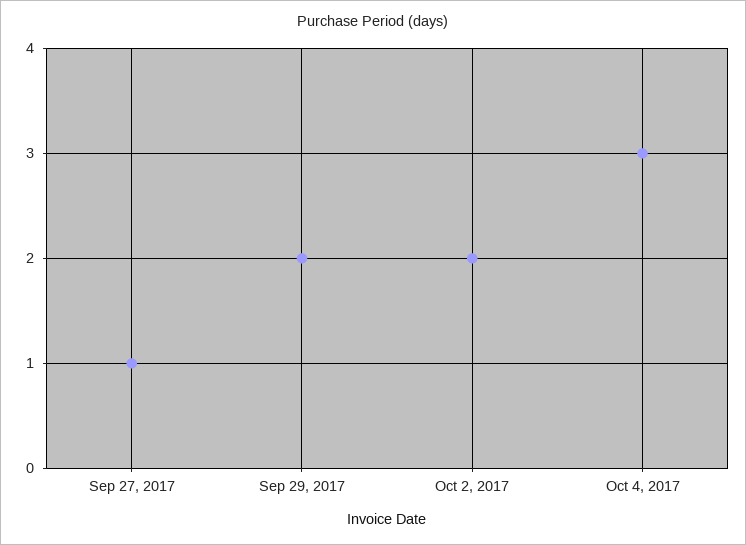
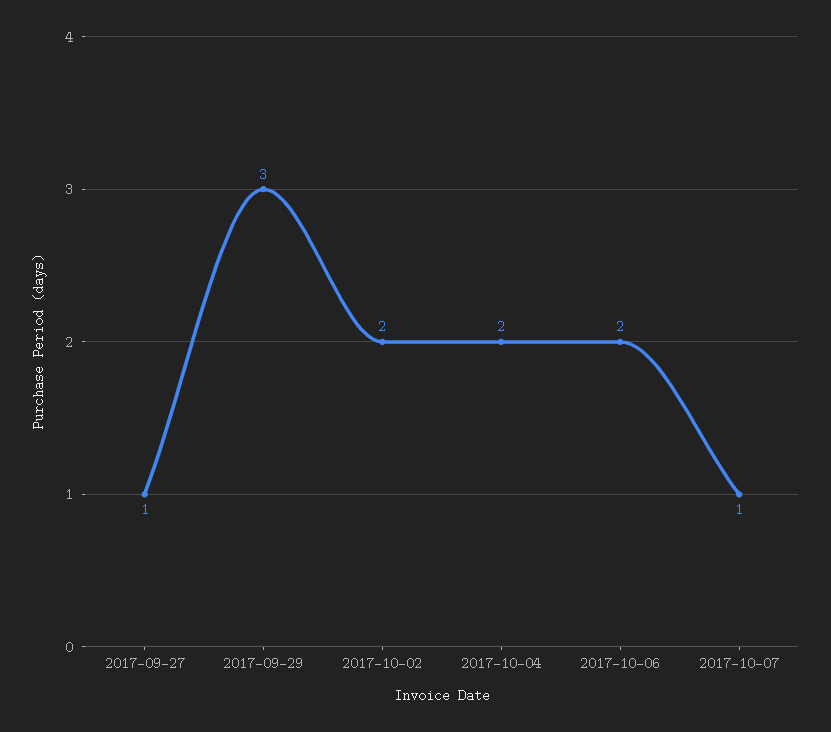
Sep 29, 2017: 2 -> 3
Oct 4, 2017: 3 -> 2
2017-10-06: none -> 2
2017-10-07: none -> 1

